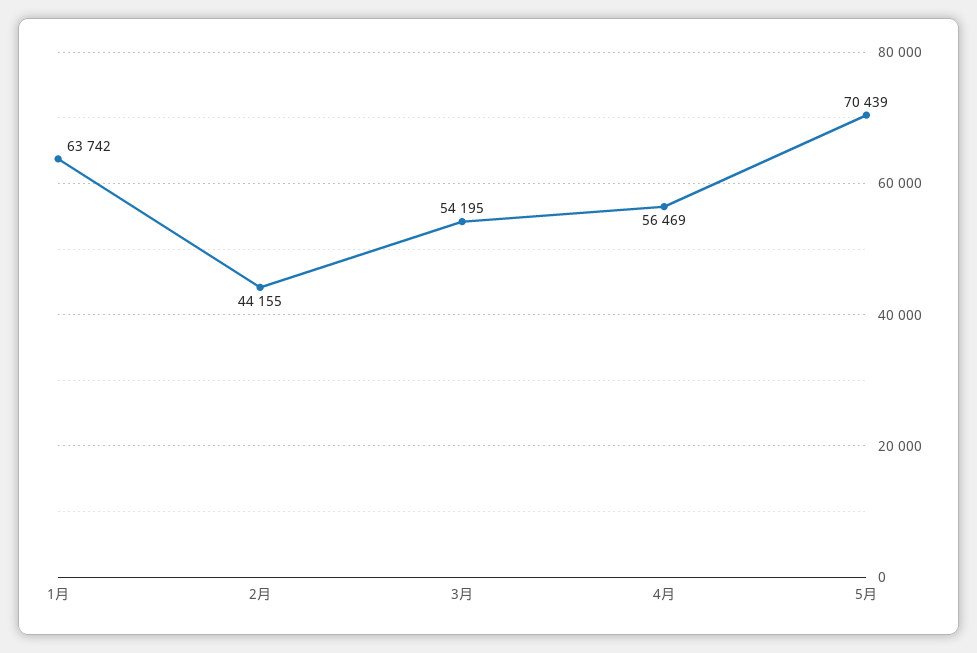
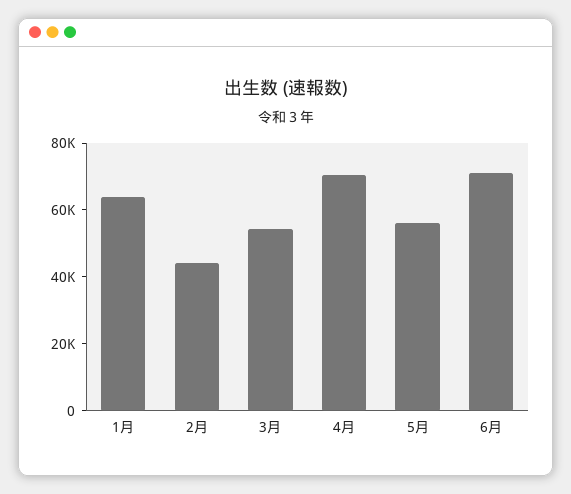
4月: 56469 -> 70000
5月: 70439 -> 55000
6月: none -> 70000

